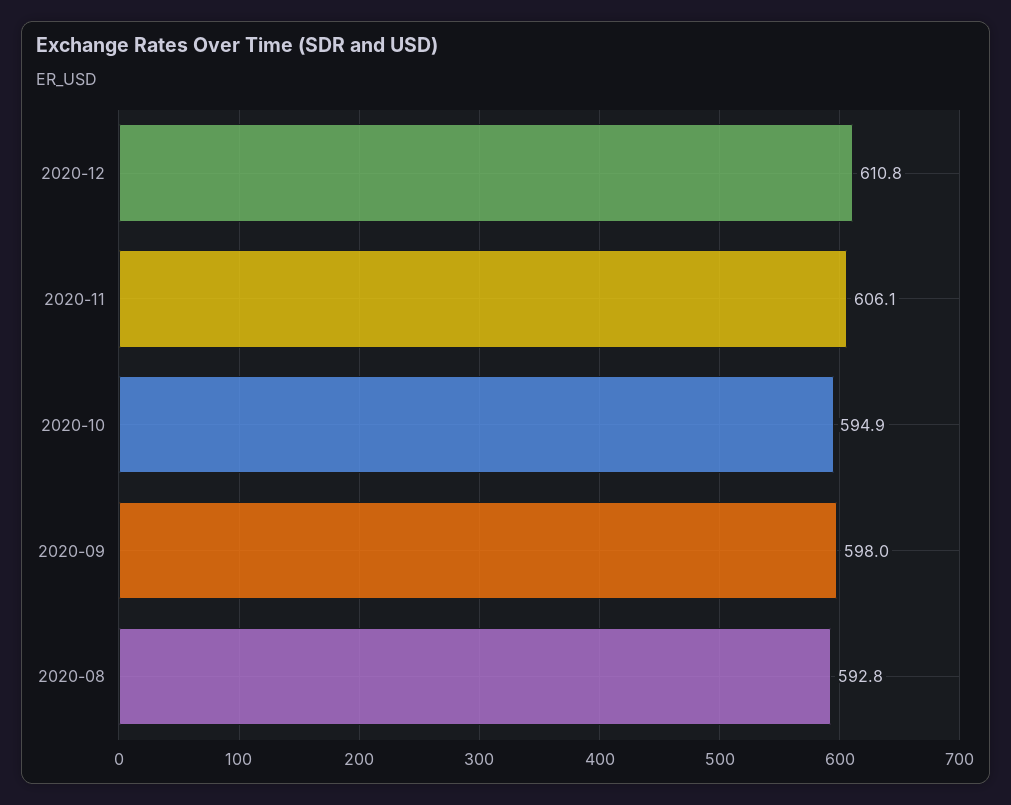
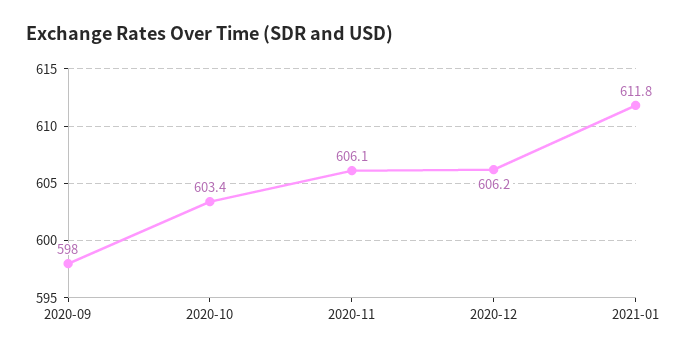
2020-12: 610.8 -> 606.2
2020-10: 594.9 -> 603.4
2020-08: 592.8 -> none
2021-01: none -> 611.8

